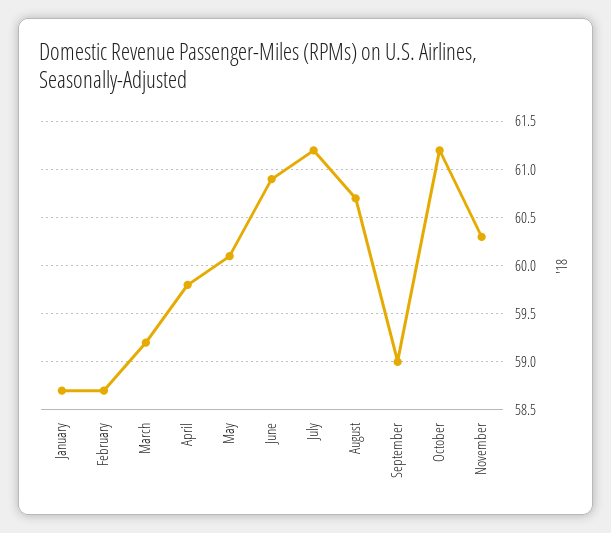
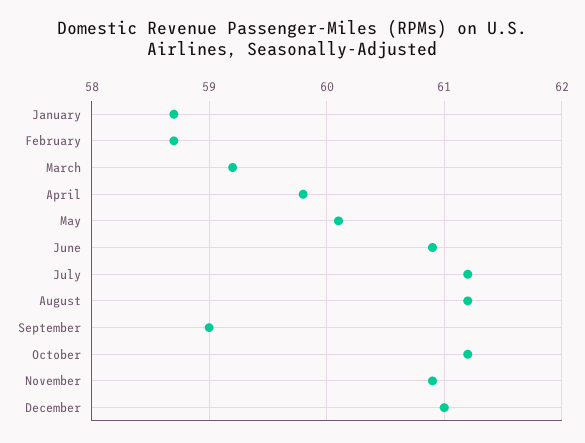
August: 60.7 -> 61.2
November: 60.3 -> 60.9
December: none -> 61

